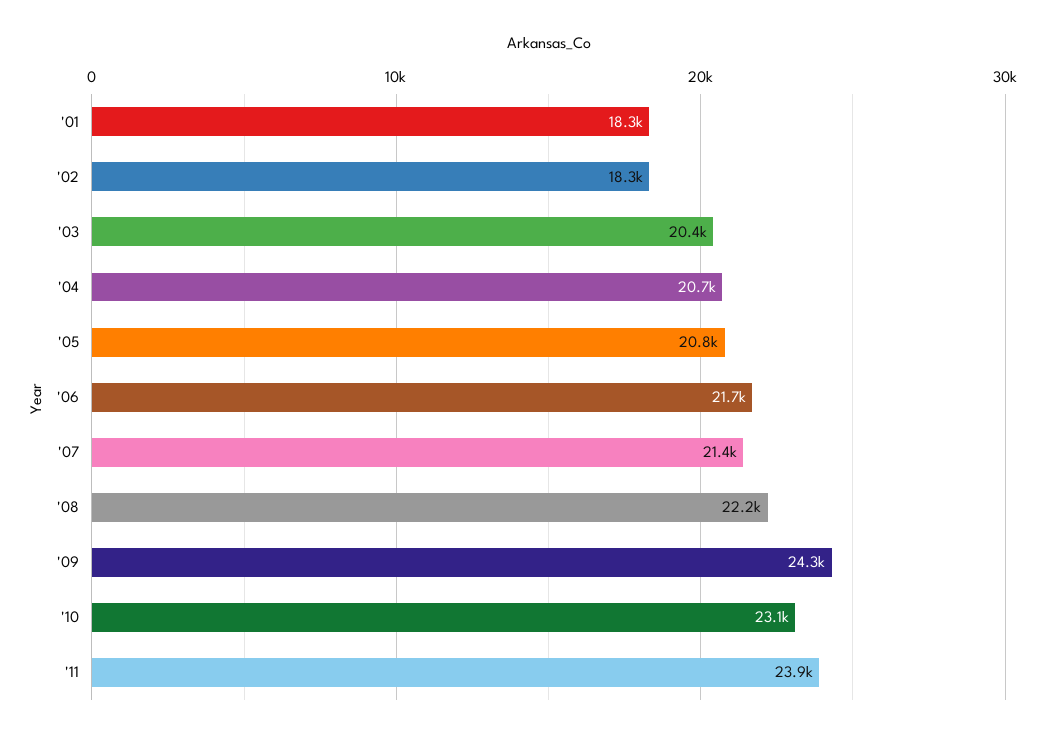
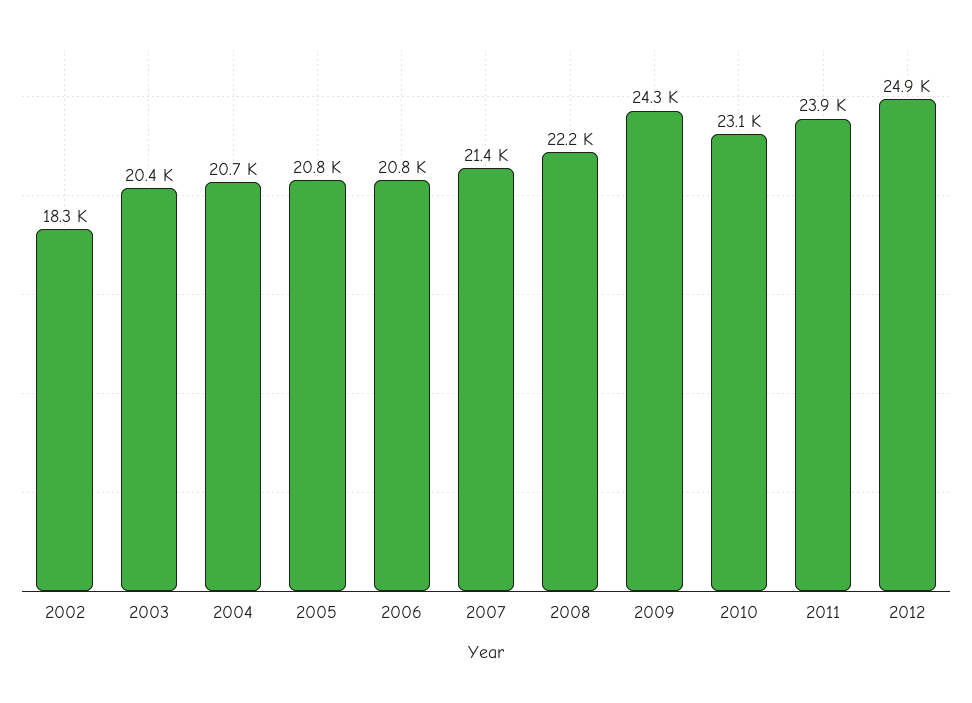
'01: 18300 -> none
'06: 21700 -> 20800
2012: none -> 24900

